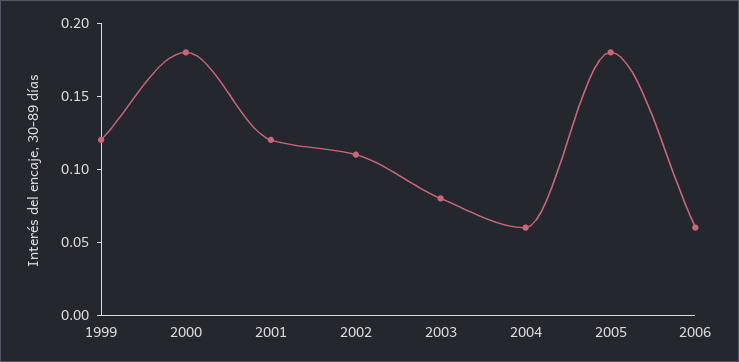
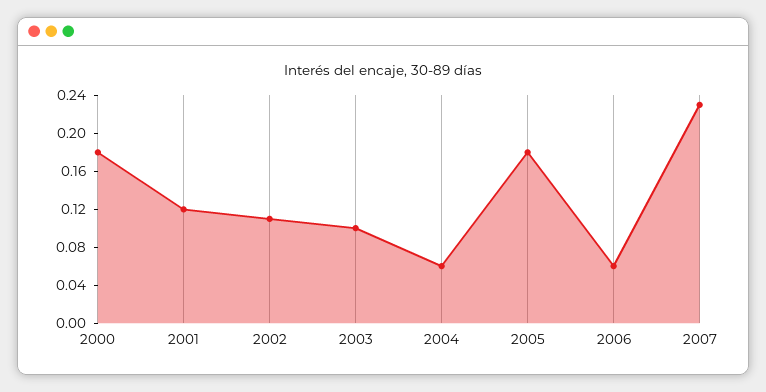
1999: 0.12 -> none
2003: 0.08 -> 0.1
2007: none -> 0.23

